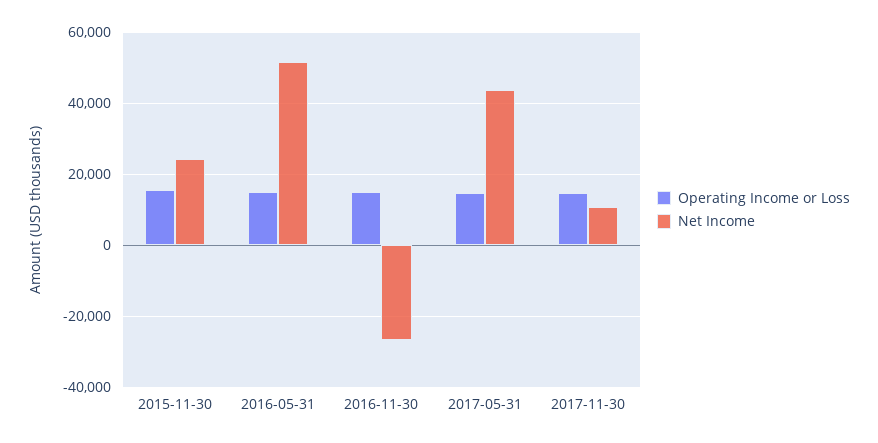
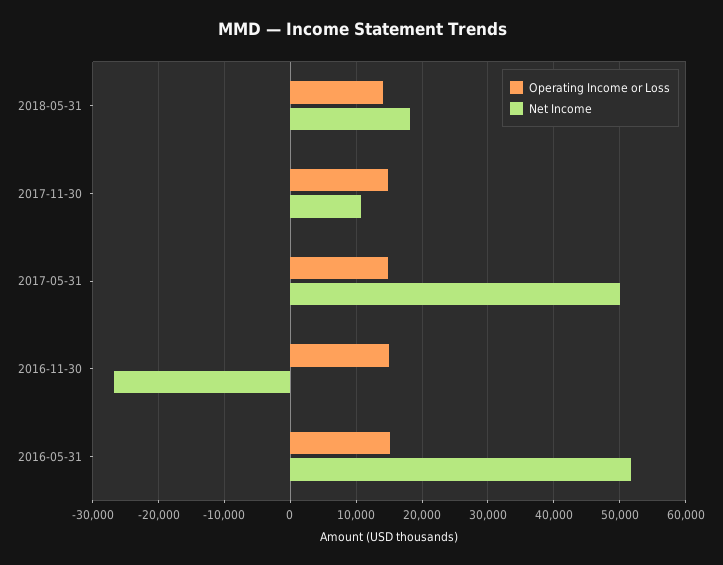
Operating Income or Loss, 2015-11-30: 16000 -> none
Net Income, 2015-11-30: 24000 -> none
Net Income, 2017-05-31: 44000 -> 50000
Operating Income or Loss, 2018-05-31: none -> 14000
Net Income, 2018-05-31: none -> 18000

